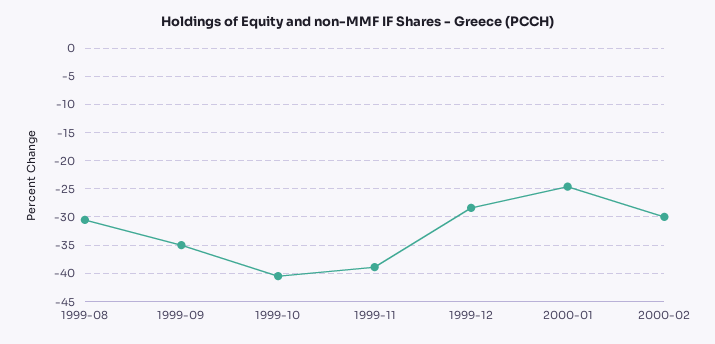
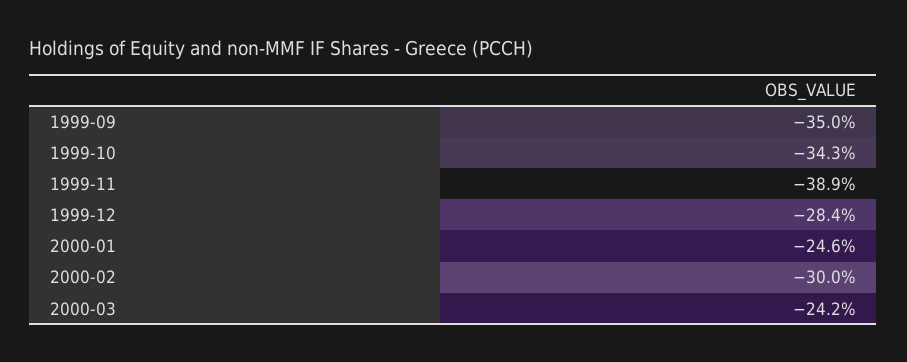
1999-08: -30 -> none
1999-10: -40 -> -34.3
2000-03: none -> -24.2

